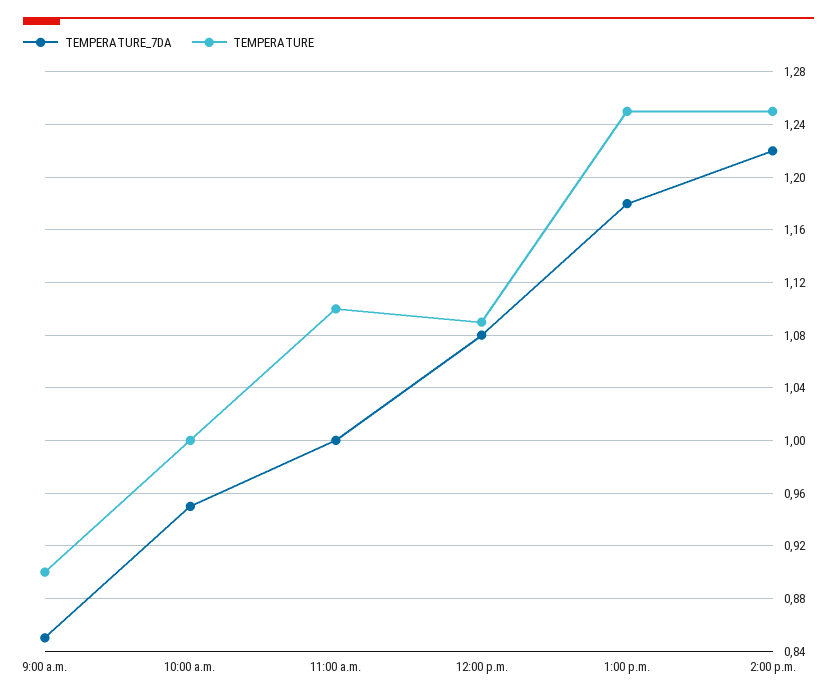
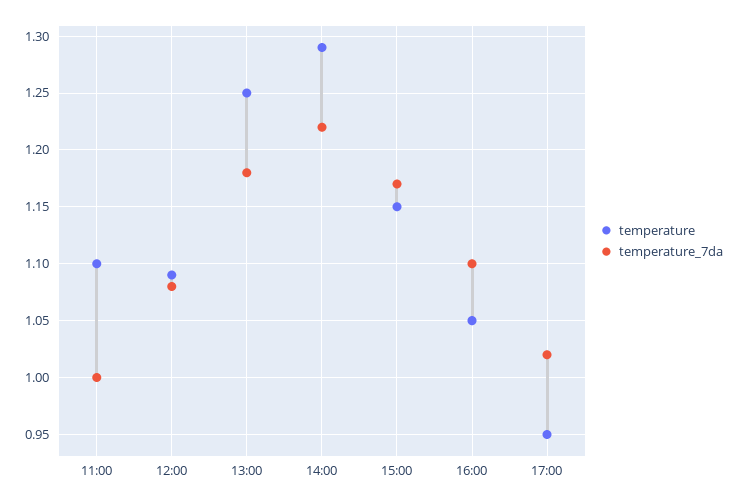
TEMPERATURE_7DA, 9:00 a.m.: 0.85 -> none
TEMPERATURE, 9:00 a.m.: 0.9 -> none
TEMPERATURE_7DA, 10:00 a.m.: 0.95 -> none
TEMPERATURE, 10:00 a.m.: 1 -> none
TEMPERATURE, 2:00 p.m.: 1.25 -> 1.29
TEMPERATURE, 15:00: none -> 1.15
TEMPERATURE_7DA, 15:00: none -> 1.17
TEMPERATURE, 16:00: none -> 1.05
TEMPERATURE_7DA, 16:00: none -> 1.1
TEMPERATURE, 17:00: none -> 0.95
TEMPERATURE_7DA, 17:00: none -> 1.02

